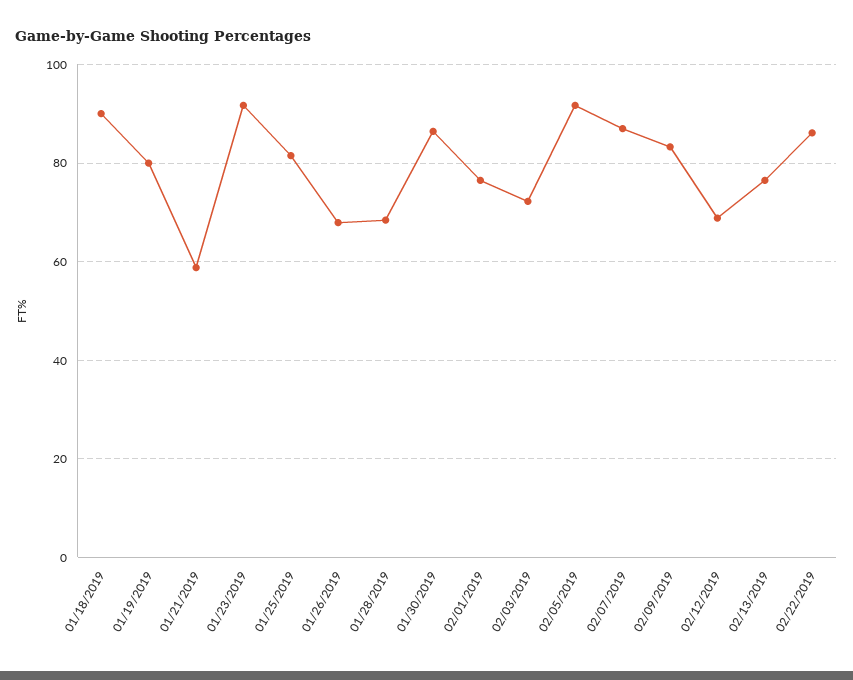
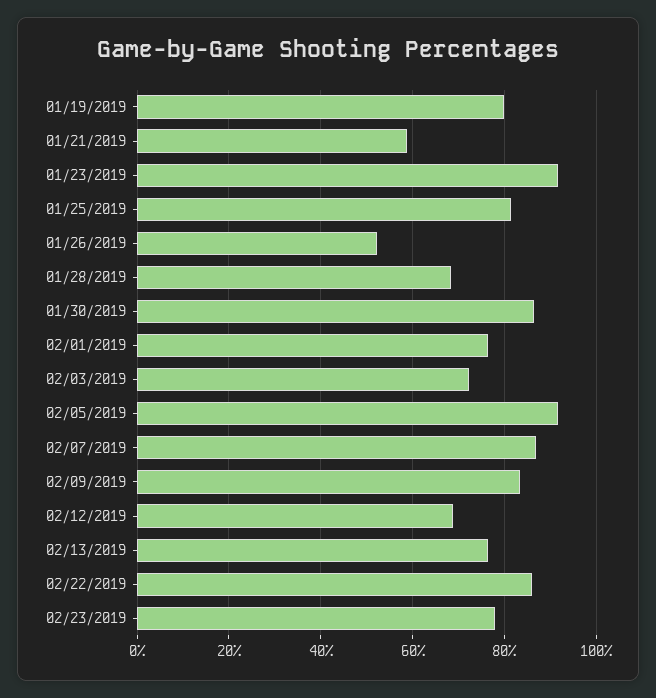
01/18/2019: 90 -> none
01/26/2019: 68 -> 52
02/23/2019: none -> 78

